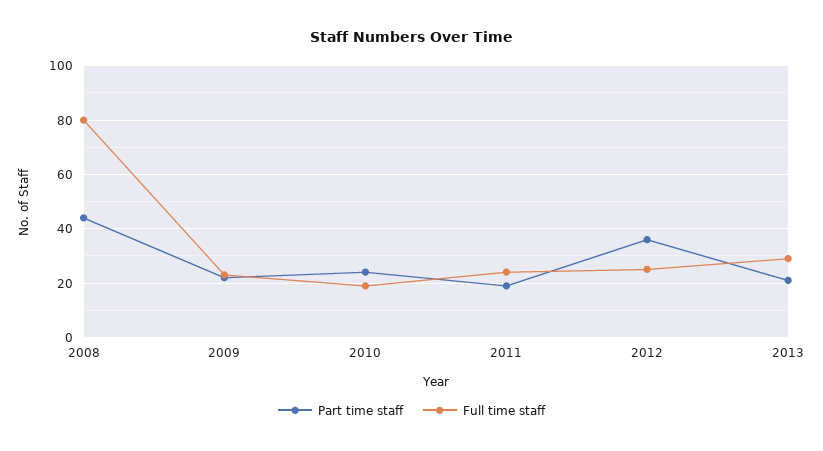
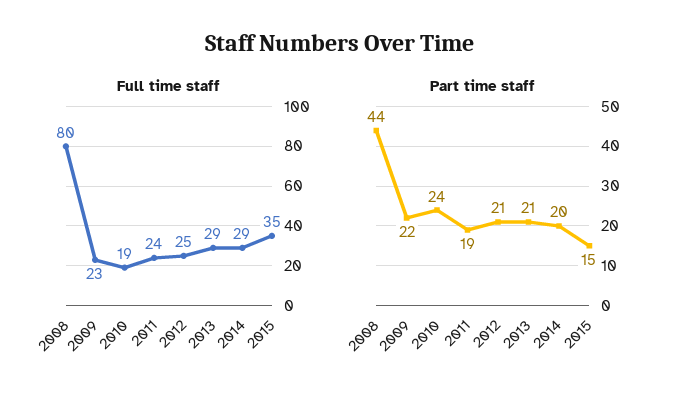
Part time staff, 2012: 35 -> 21
Full time staff, 2014: none -> 29
Full time staff, 2015: none -> 35
Part time staff, 2014: none -> 20
Part time staff, 2015: none -> 15

